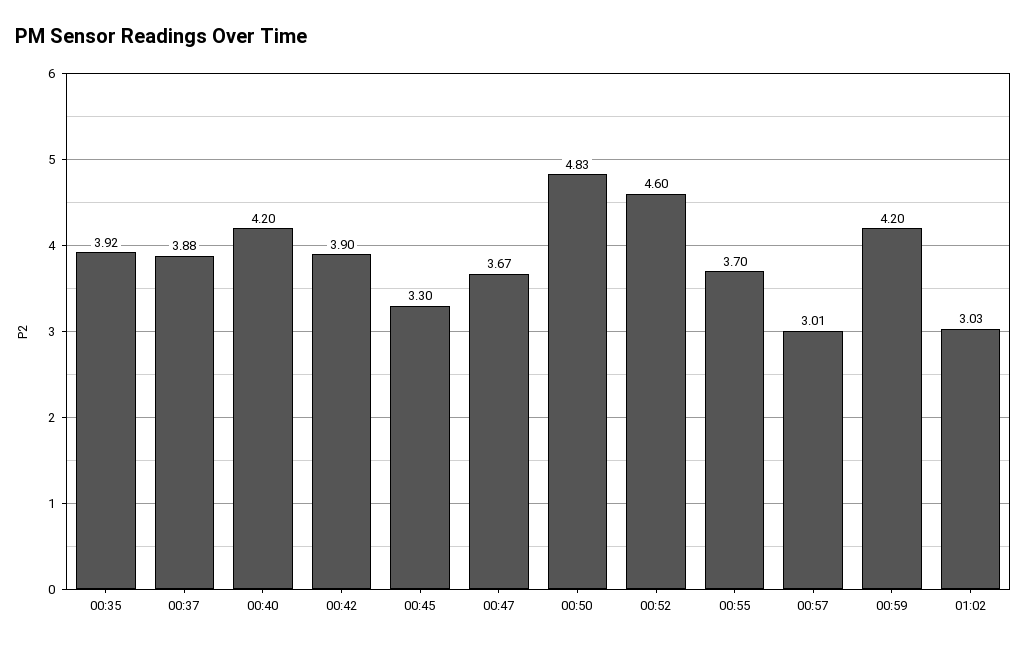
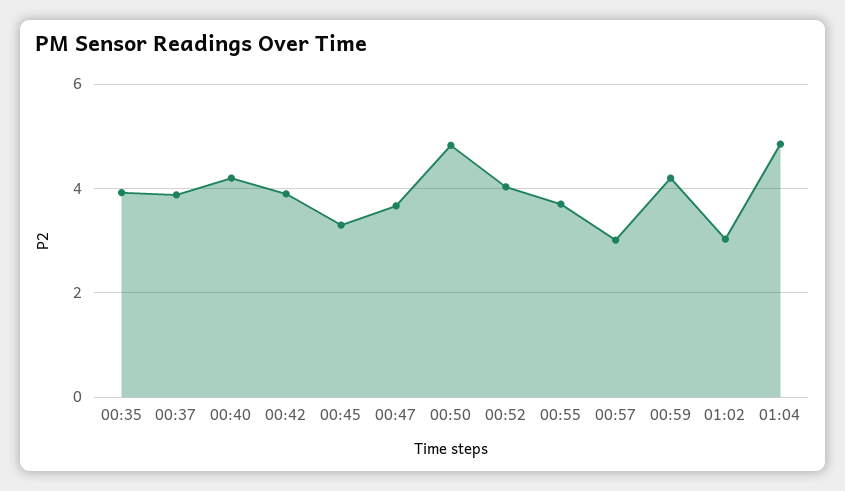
00:52: 4.6 -> 4
01:04: none -> 4.8

